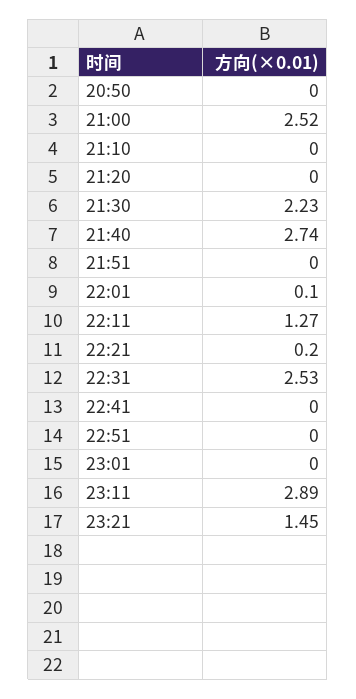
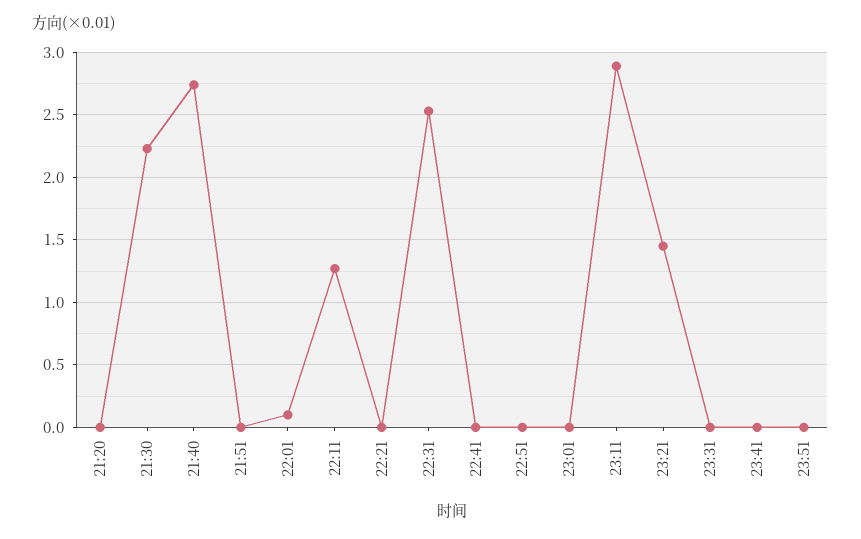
20:50: 0 -> none
21:00: 2.52 -> none
21:10: 0 -> none
22:21: 0.2 -> 0
23:31: none -> 0
23:41: none -> 0
23:51: none -> 0

